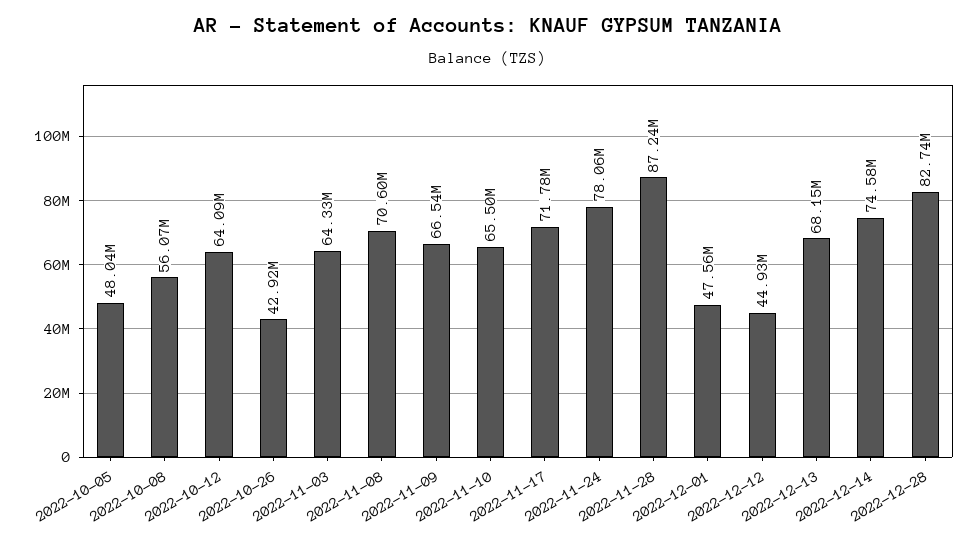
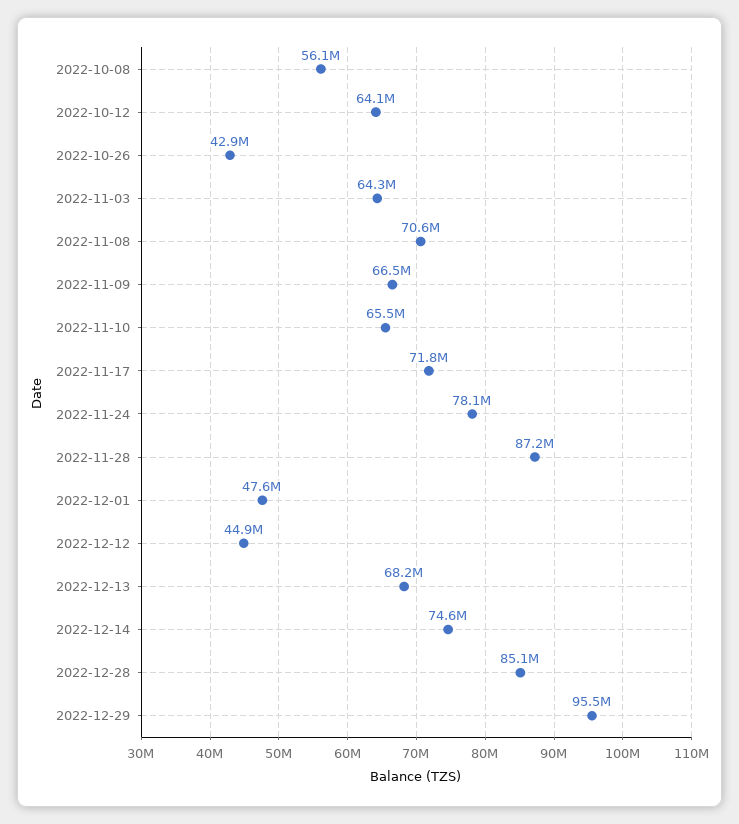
2022-10-05: 48040000 -> none
2022-12-28: 82740000 -> 85100000
2022-12-29: none -> 95500000

